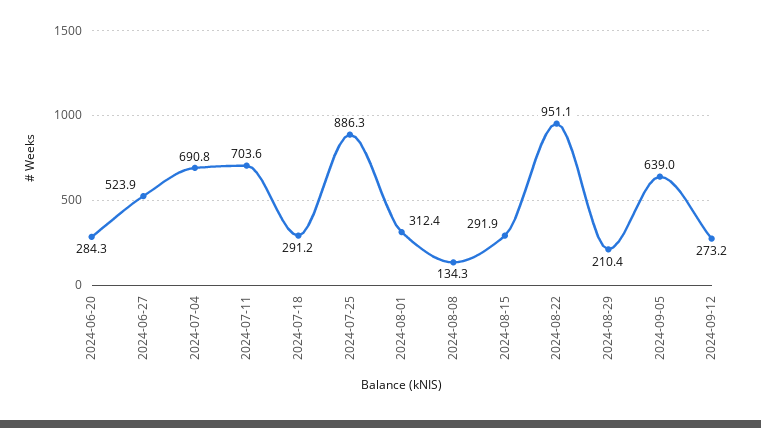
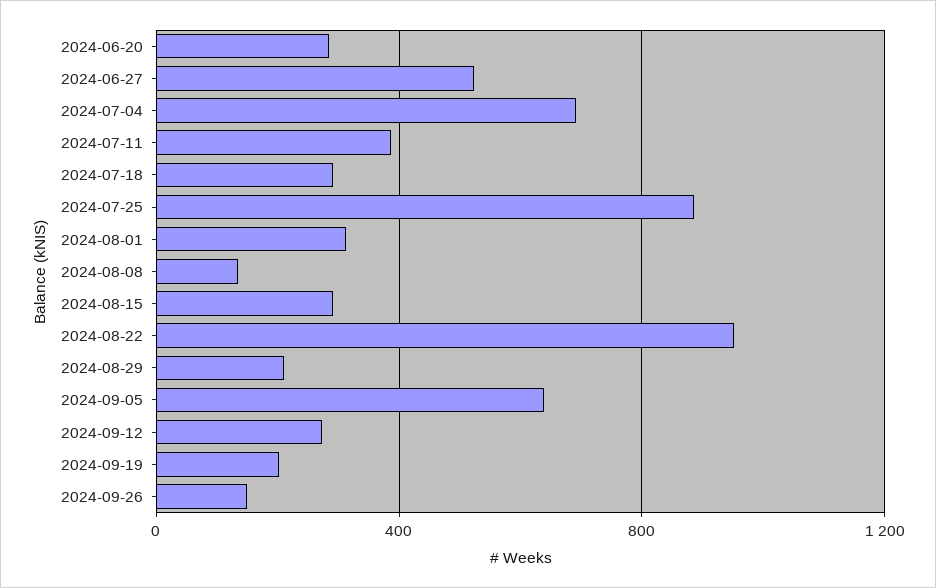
2024-07-11: 703.6 -> 400
2024-09-19: none -> 200
2024-09-26: none -> 150

